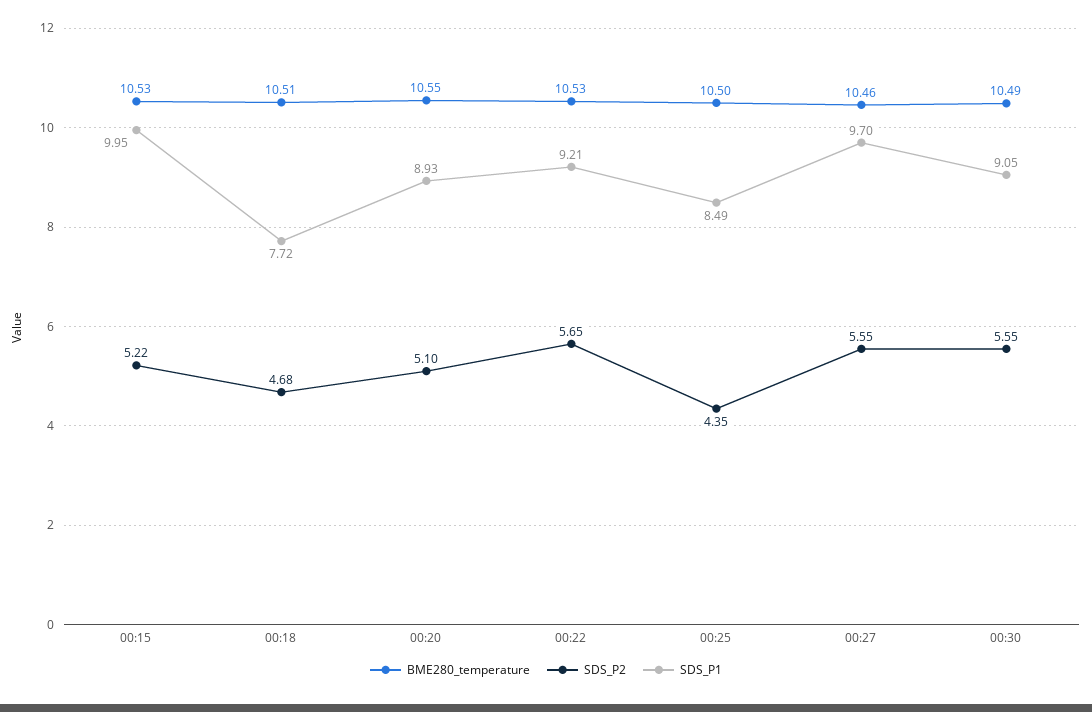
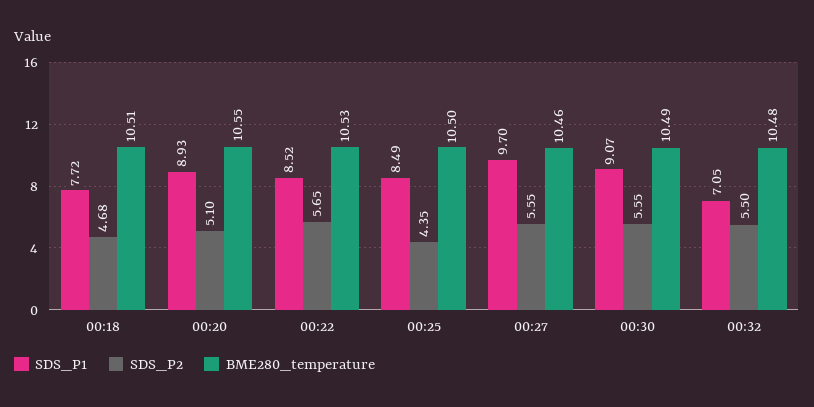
BME280_temperature, 00:15: 10.53 -> none
SDS_P2, 00:15: 5.22 -> none
SDS_P1, 00:15: 9.95 -> none
SDS_P1, 00:22: 9.21 -> 8.52
SDS_P1, 00:30: 9.05 -> 9.07
SDS_P1, 00:32: none -> 7.05
SDS_P2, 00:32: none -> 5.5
BME280_temperature, 00:32: none -> 10.48

